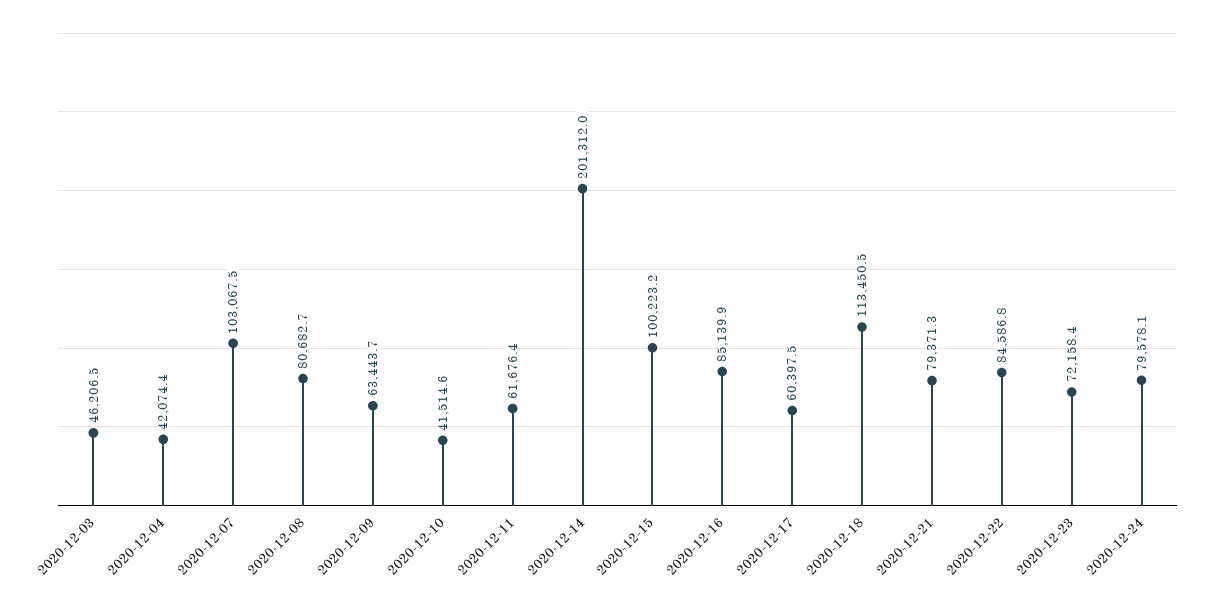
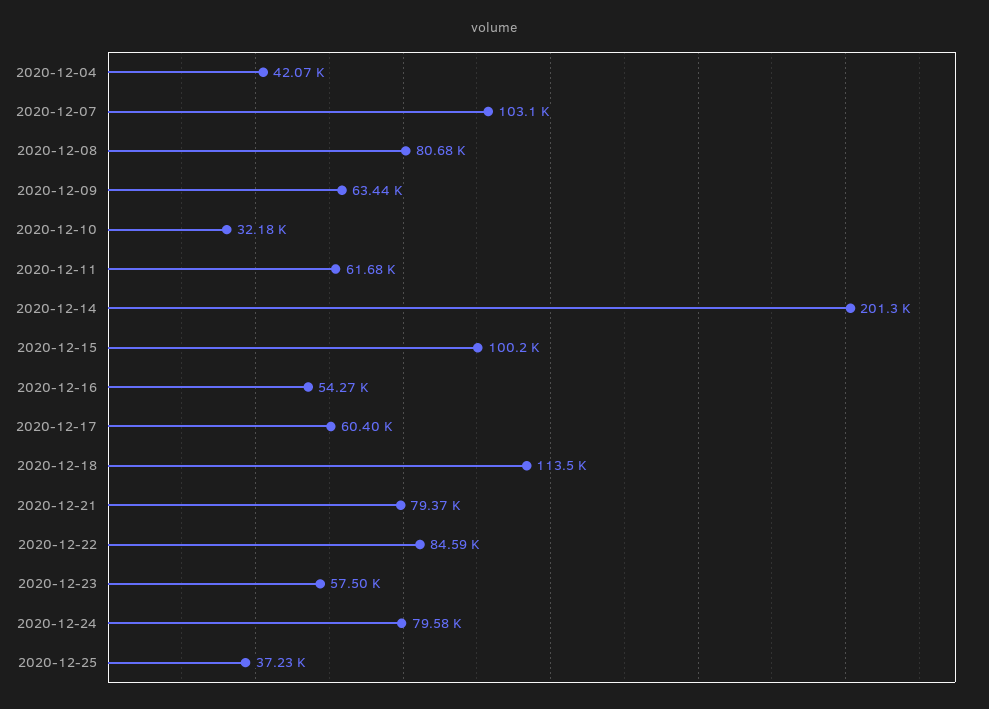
2020-12-03: 46206.5 -> none
2020-12-10: 41514.6 -> 32180
2020-12-16: 85139.9 -> 54270
2020-12-23: 72158.4 -> 57500
2020-12-25: none -> 37230

